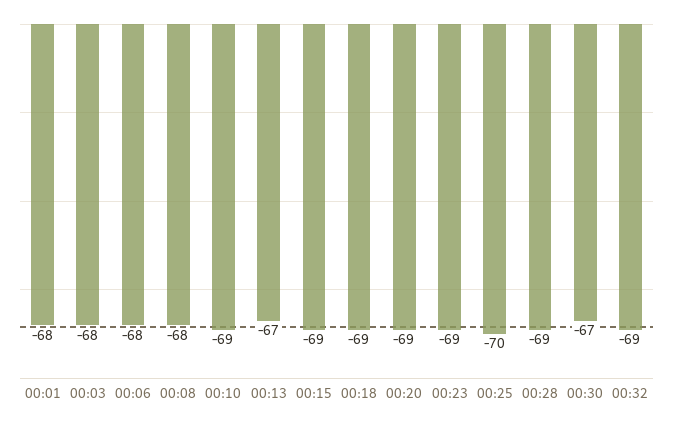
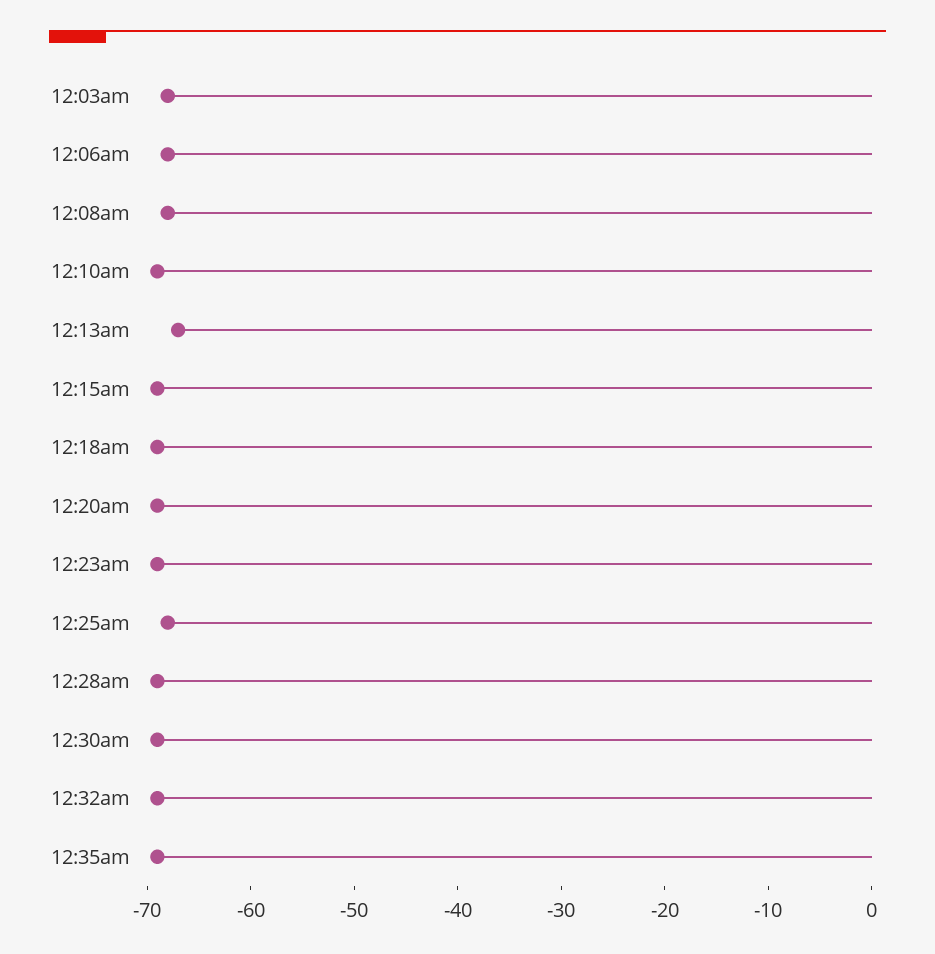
00:01: -68 -> none
00:25: -70 -> -68
00:30: -67 -> -69
12:35am: none -> -69

